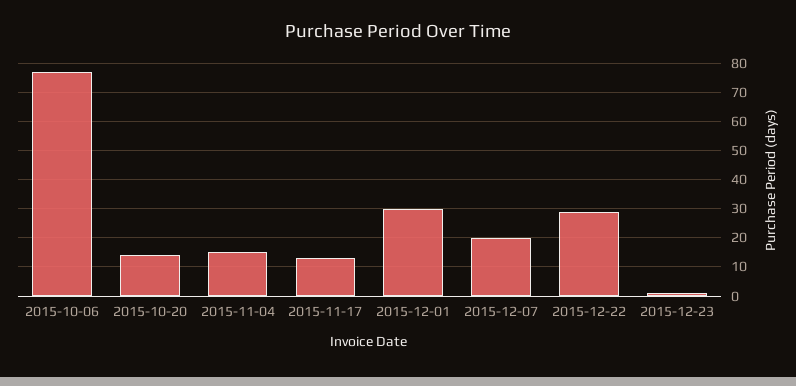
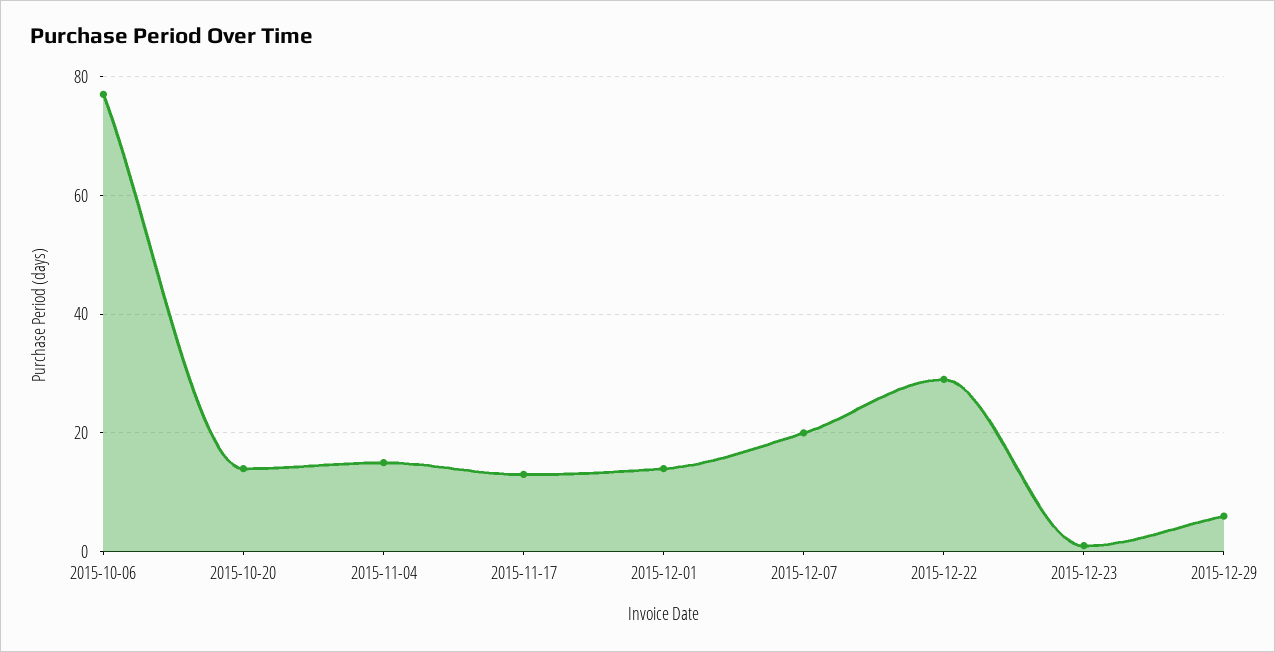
2015-12-01: 30 -> 15
2015-12-29: none -> 5

